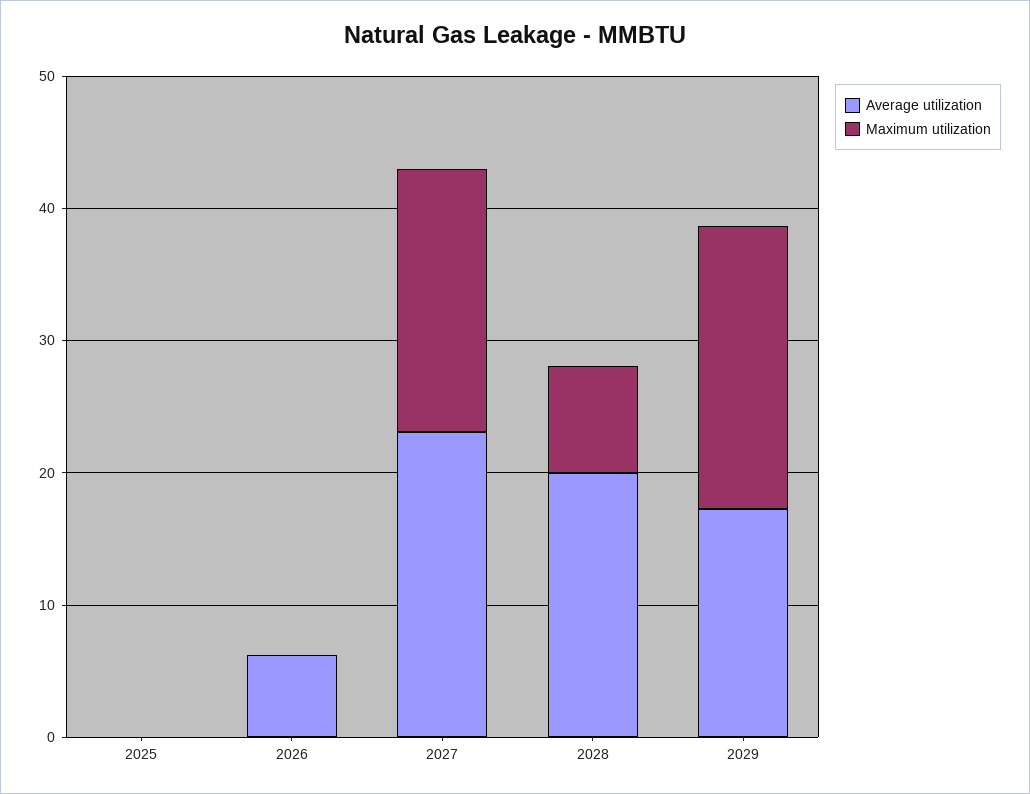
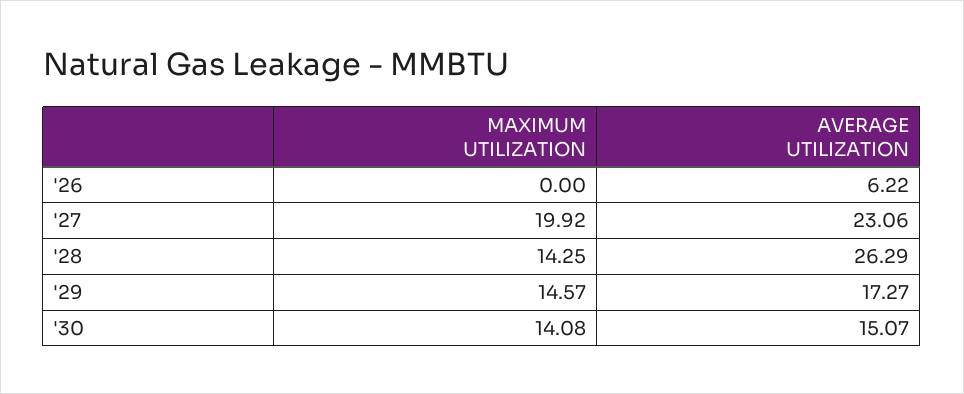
Average utilization, 2025: 0 -> none
Maximum utilization, 2025: 0 -> none
Average utilization, 2028: 20 -> 26.29
Maximum utilization, 2028: 8 -> 14.25
Maximum utilization, 2029: 22 -> 14.57
Maximum utilization, '30: none -> 14.08
Average utilization, '30: none -> 15.07

